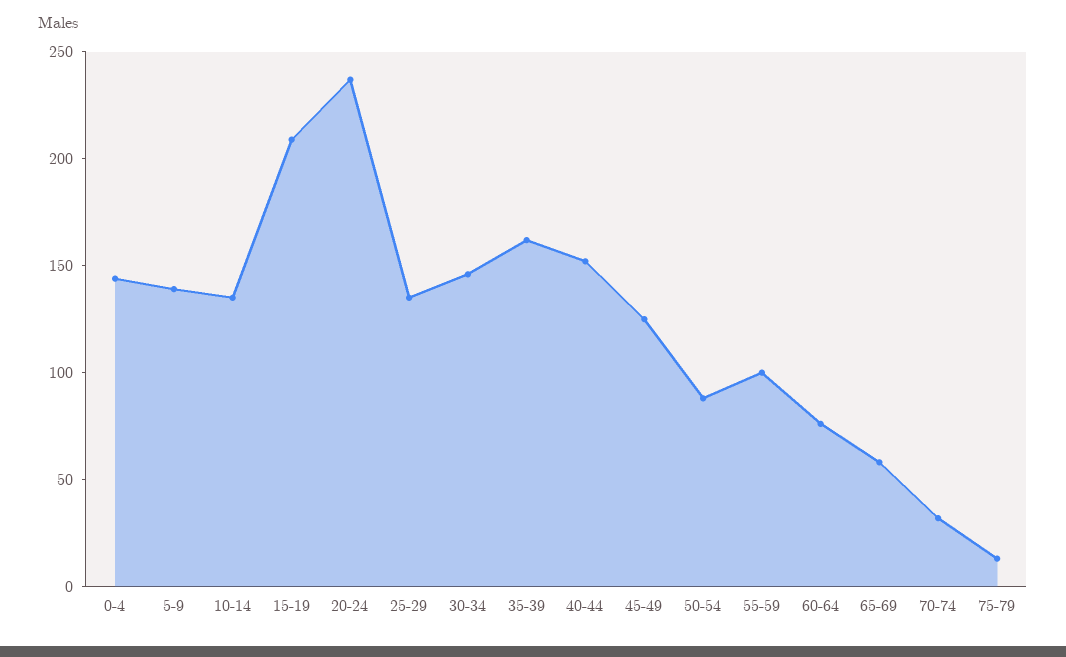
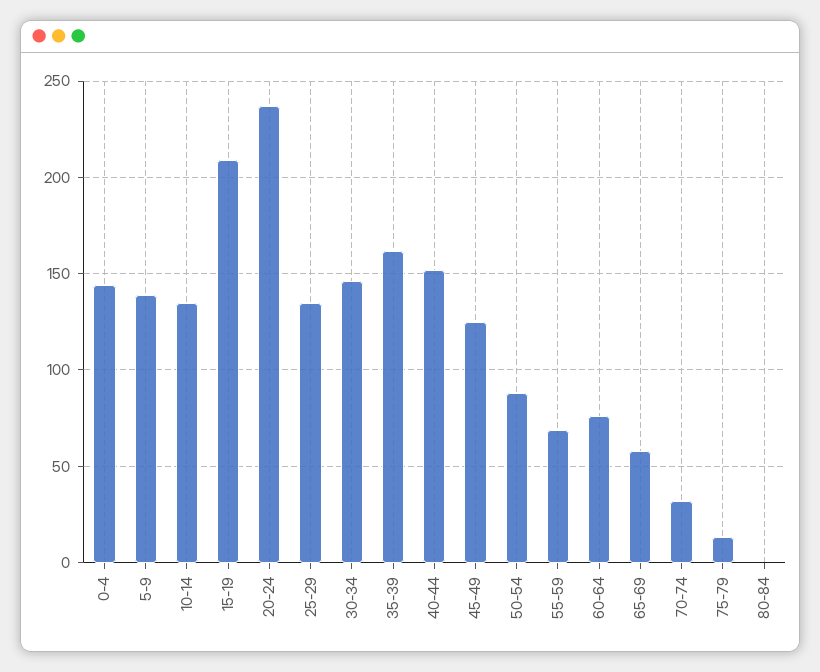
55-59: 100 -> 70
80-84: none -> 0

